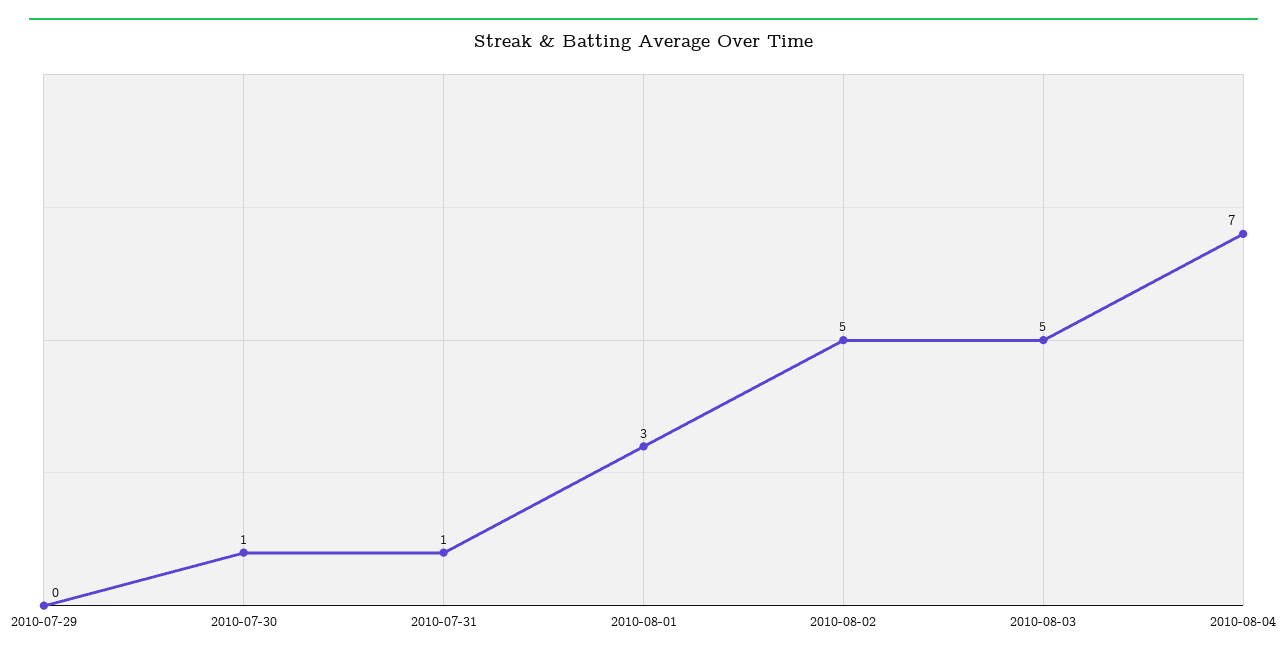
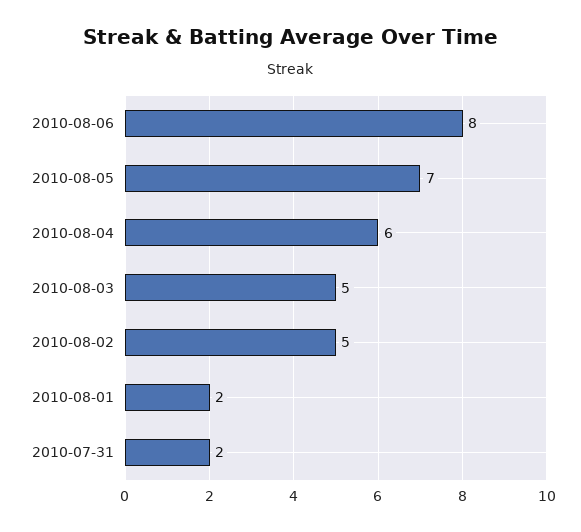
2010-07-29: 0 -> none
2010-07-30: 1 -> none
2010-07-31: 1 -> 2
2010-08-01: 3 -> 2
2010-08-04: 7 -> 6
2010-08-06: none -> 8
2010-08-05: none -> 7

